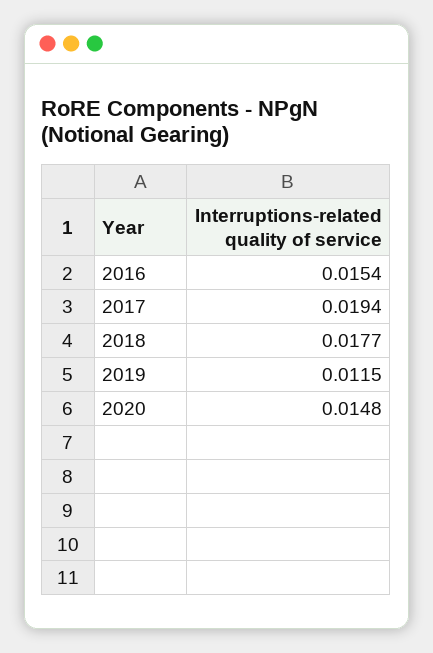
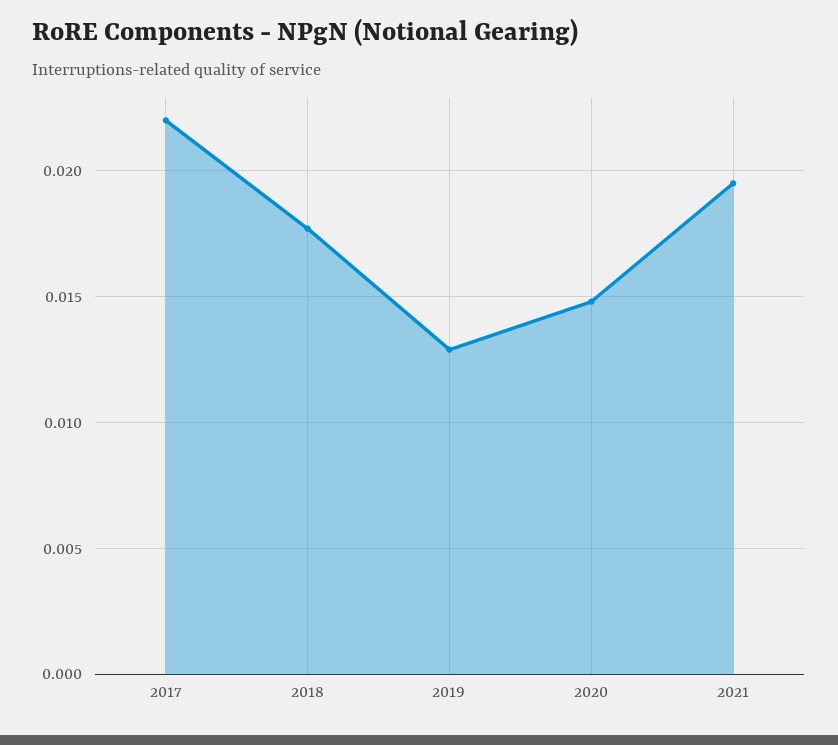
2016: 0.0154 -> none
2017: 0.0194 -> 0.022
2019: 0.0115 -> 0.013
2021: none -> 0.0195

